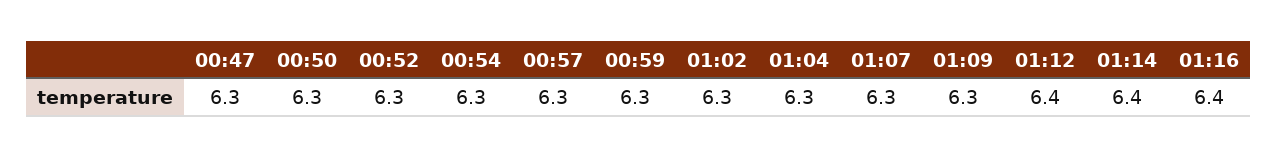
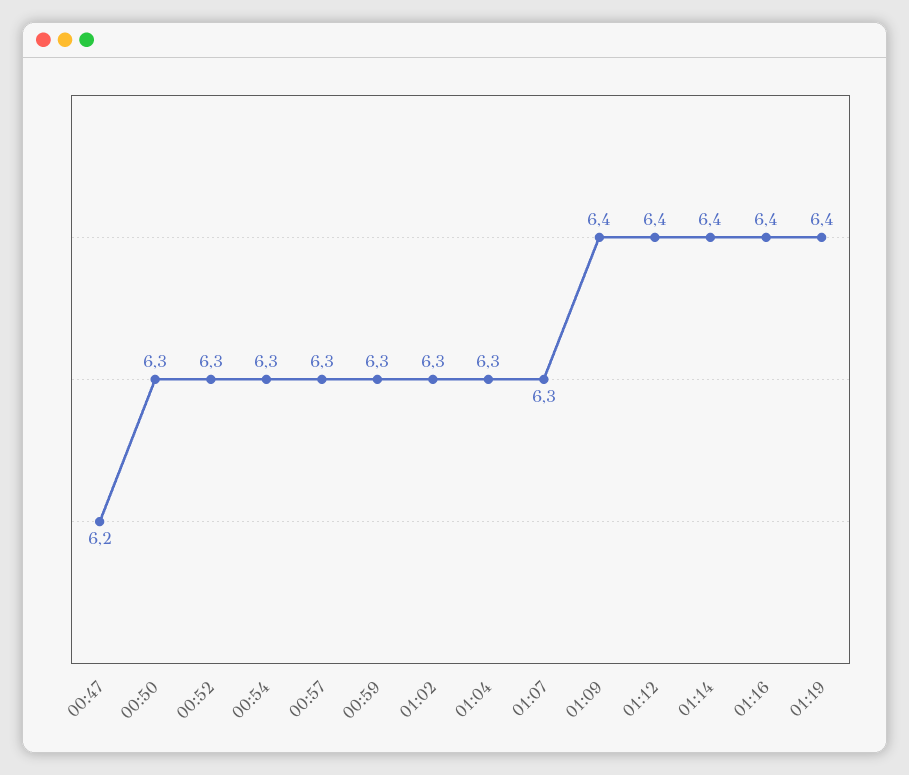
00:47: 6.3 -> 6.2
01:09: 6.3 -> 6.4
01:19: none -> 6.4

